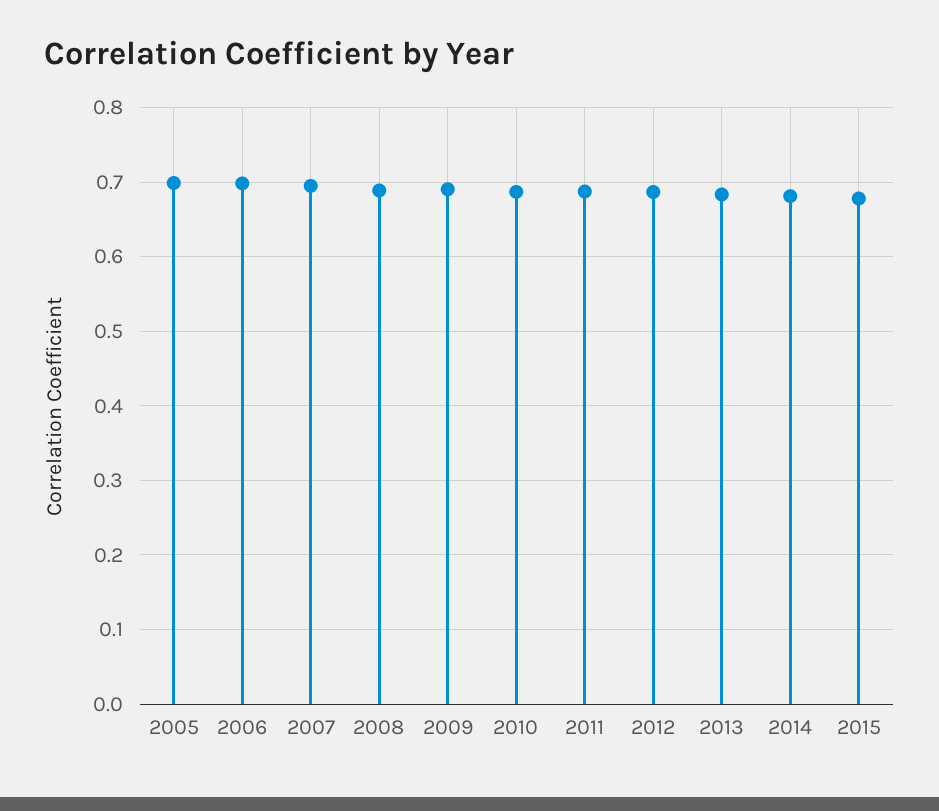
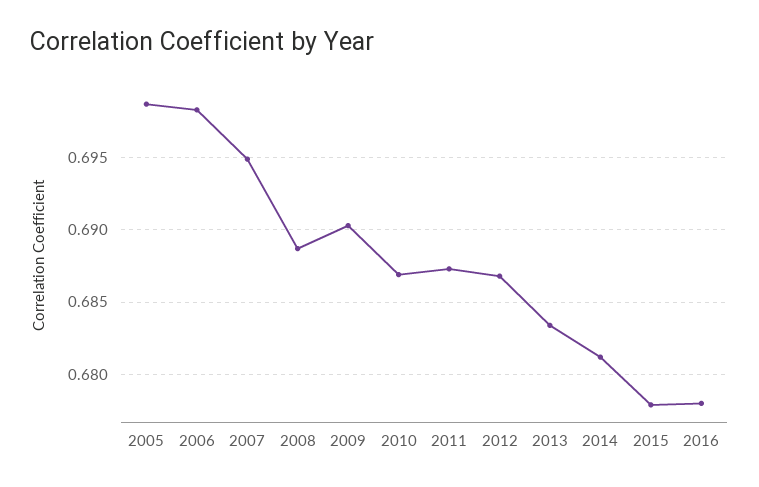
2016: none -> 0.678

